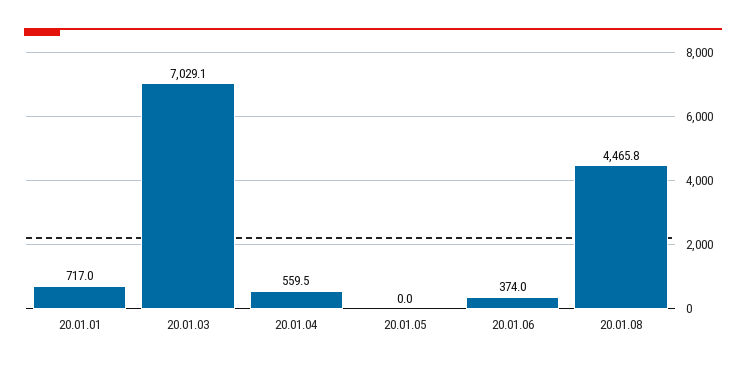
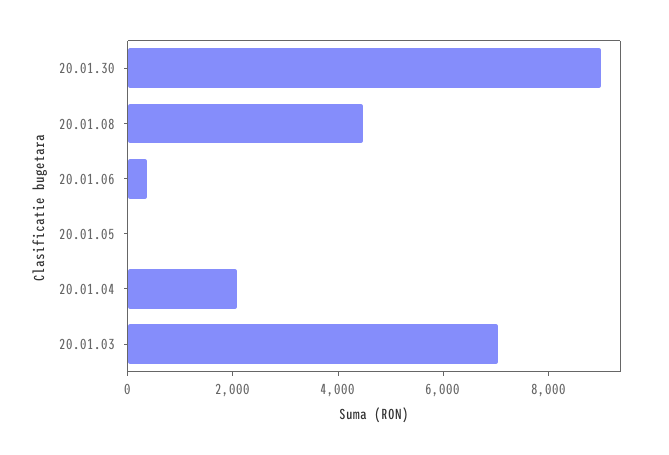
20.01.01: 717 -> none
20.01.04: 559.5 -> 2000
20.01.30: none -> 9000

